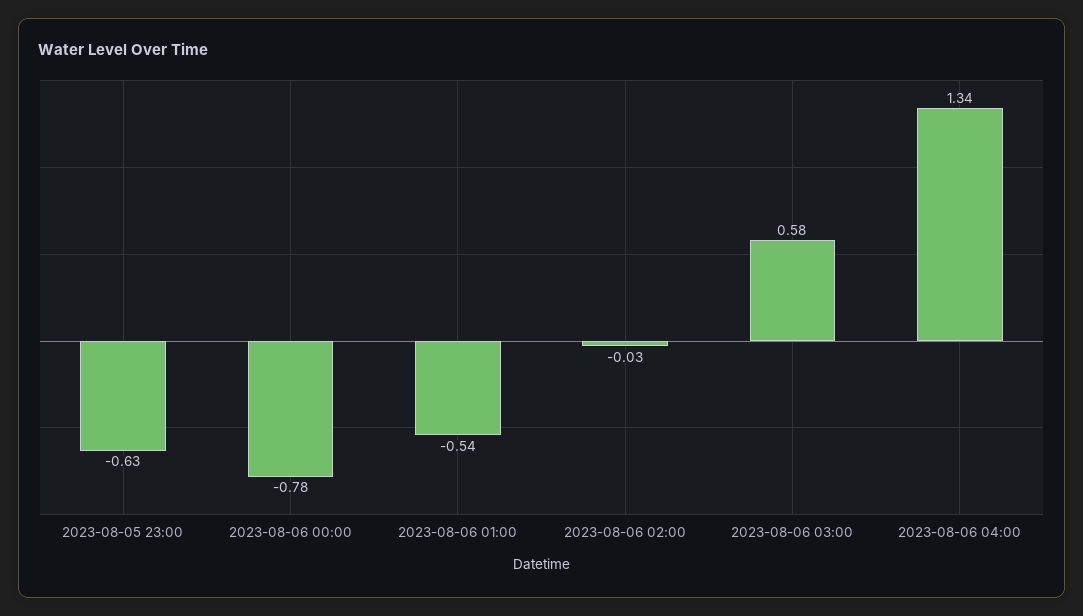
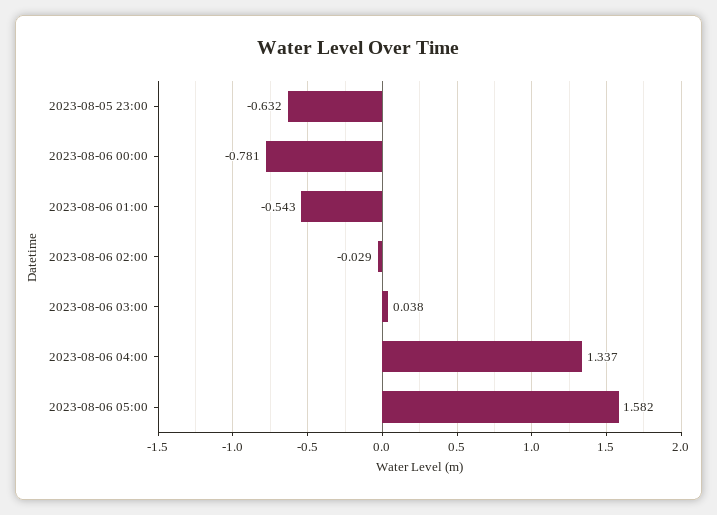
2023-08-06 03:00: 0.58 -> 0.038
2023-08-06 05:00: none -> 1.582

